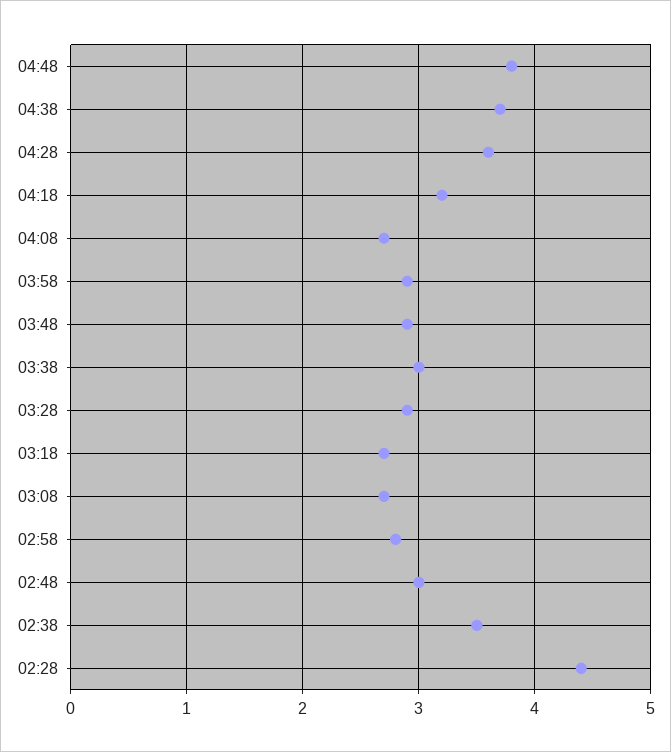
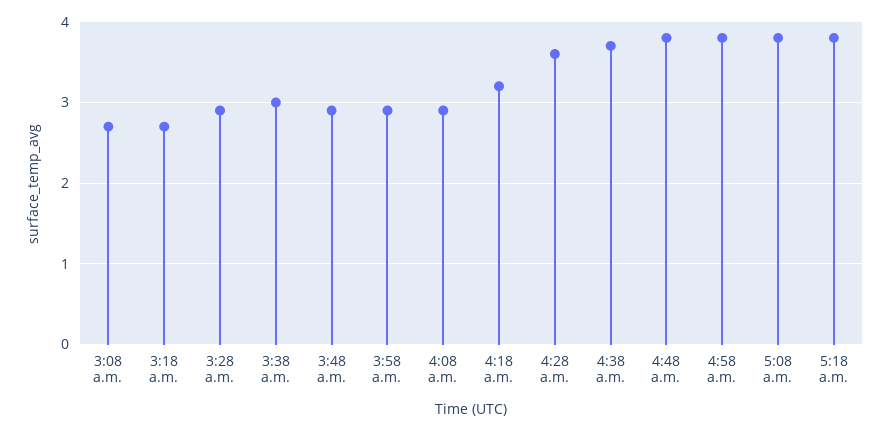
04:08: 2.7 -> 2.9
02:58: 2.8 -> none
02:48: 3 -> none
02:38: 3.5 -> none
02:28: 4.4 -> none
4:58 a.m.: none -> 3.8
5:08 a.m.: none -> 3.8
5:18 a.m.: none -> 3.8

